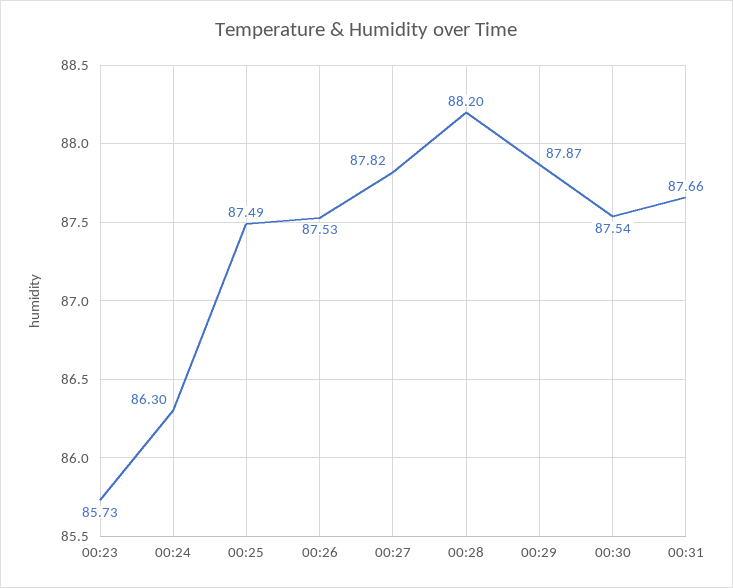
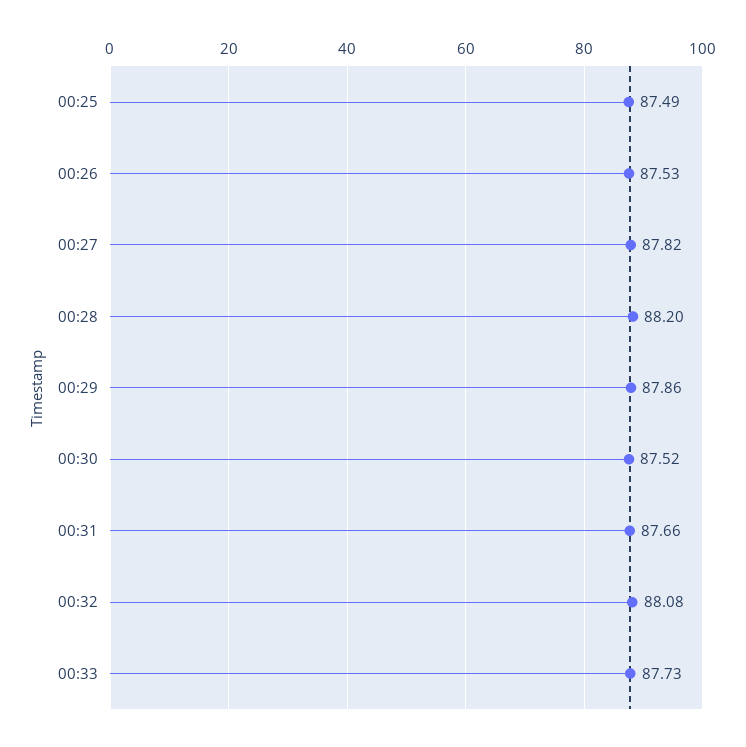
00:23: 85.73 -> none
00:24: 86.3 -> none
00:29: 87.87 -> 87.86
00:30: 87.54 -> 87.52
00:32: none -> 88.08
00:33: none -> 87.73

